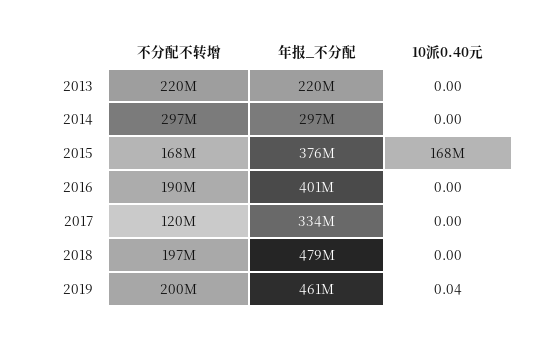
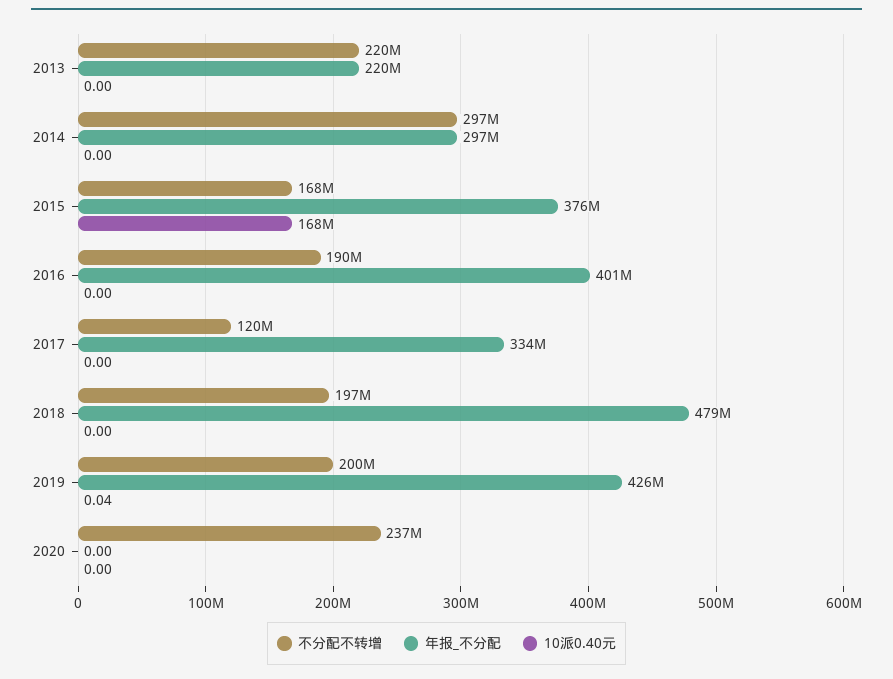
年报_不分配, 2019: 461000000 -> 426000000
不分配不转增, 2020: none -> 237000000
年报_不分配, 2020: none -> 0
10派0.40元, 2020: none -> 0

